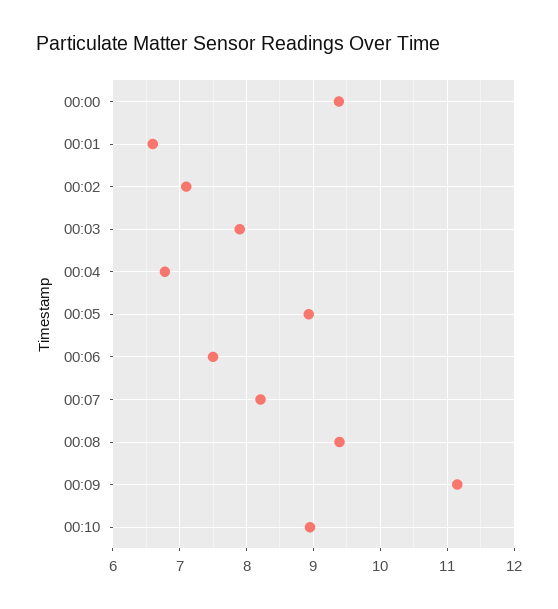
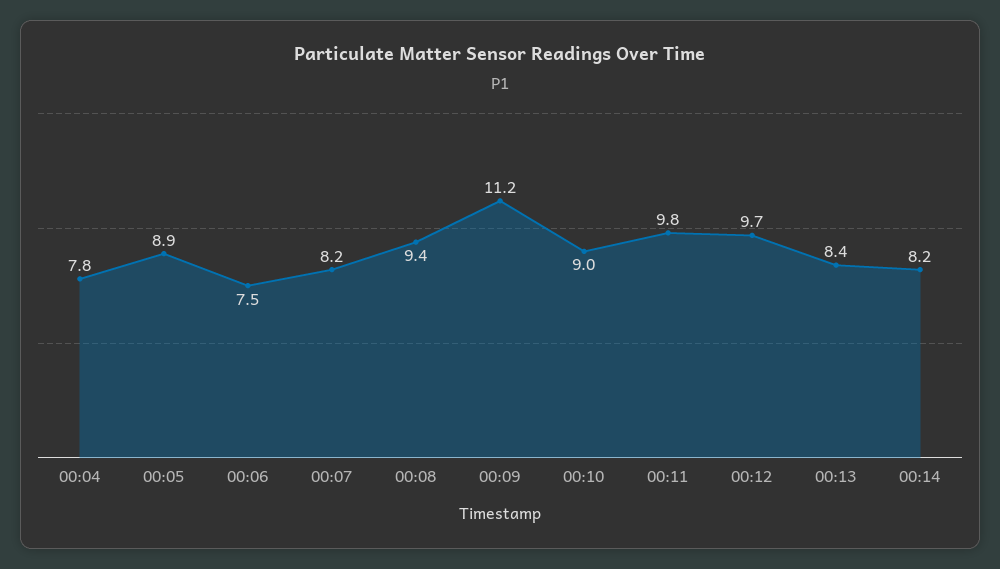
00:00: 9.4 -> none
00:01: 6.6 -> none
00:02: 7.1 -> none
00:03: 7.9 -> none
00:04: 6.8 -> 7.8
00:11: none -> 9.8
00:12: none -> 9.7
00:13: none -> 8.4
00:14: none -> 8.2

